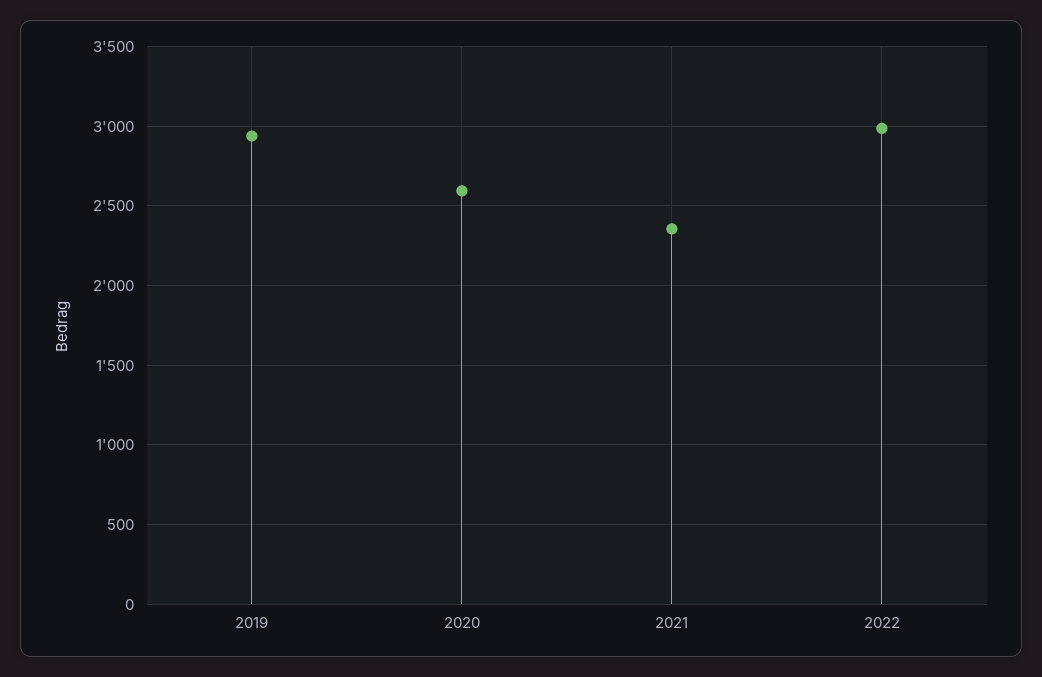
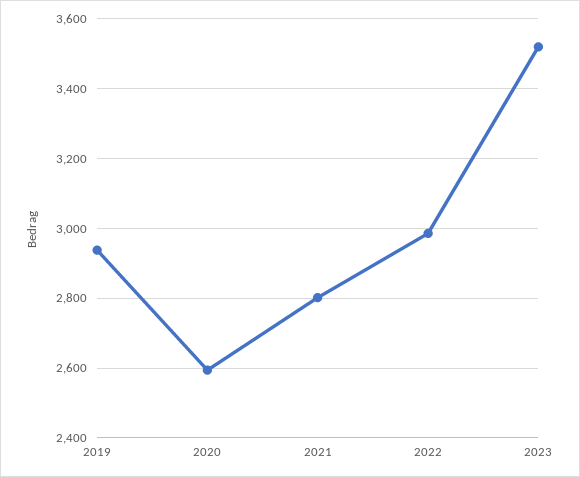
2021: 2350 -> 2800
2023: none -> 3520

